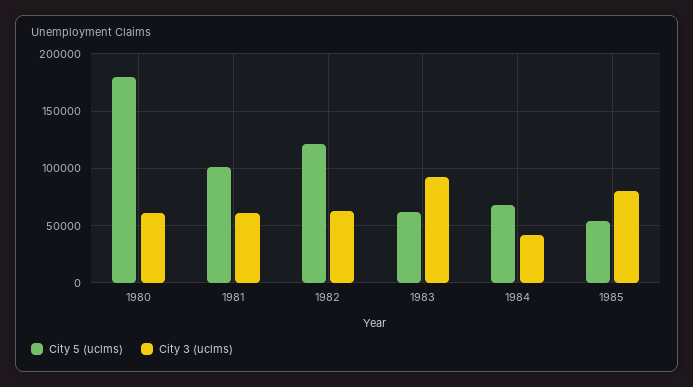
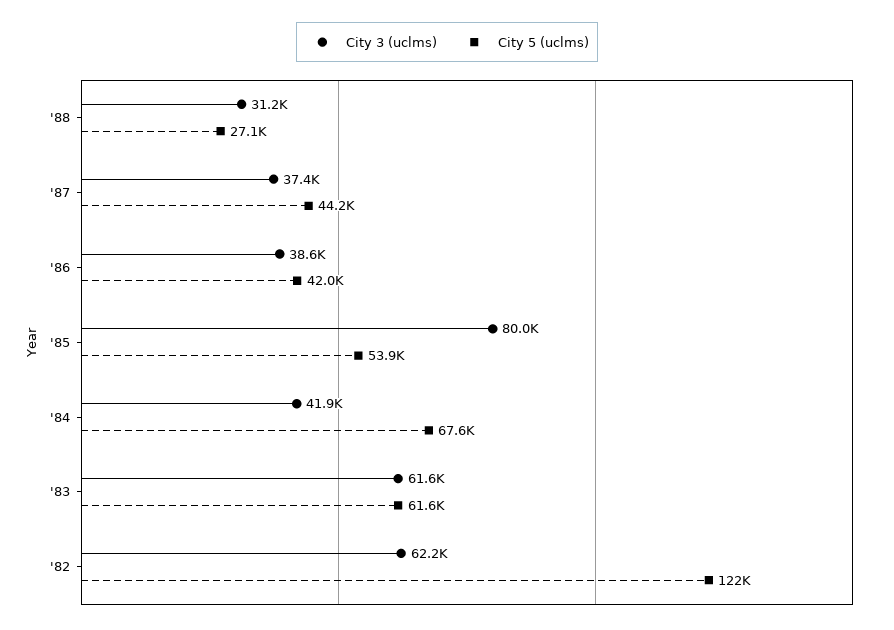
City 5 (uclms), 1980: 180000 -> none
City 3 (uclms), 1980: 60000 -> none
City 5 (uclms), 1981: 100000 -> none
City 3 (uclms), 1981: 60000 -> none
City 3 (uclms), 1983: 90000 -> 61600
City 3 (uclms), '88: none -> 31200
City 5 (uclms), '88: none -> 27100
City 3 (uclms), '87: none -> 37400
City 5 (uclms), '87: none -> 44200
City 3 (uclms), '86: none -> 38600
City 5 (uclms), '86: none -> 42000

